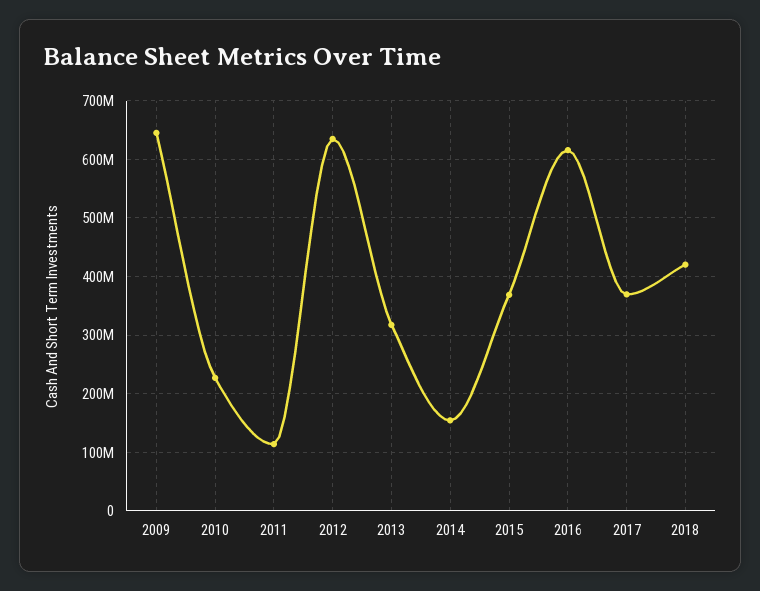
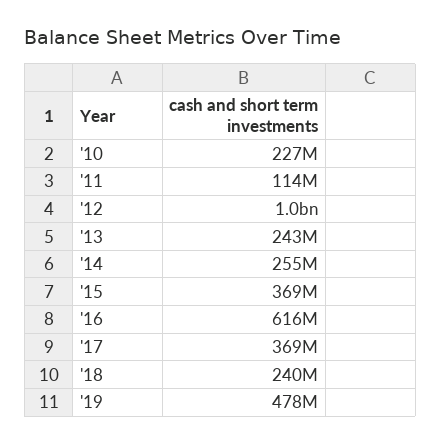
2009: 640000000 -> none
2012: 640000000 -> 1000000000
2013: 320000000 -> 243000000
2014: 160000000 -> 255000000
2018: 420000000 -> 240000000
'19: none -> 478000000

